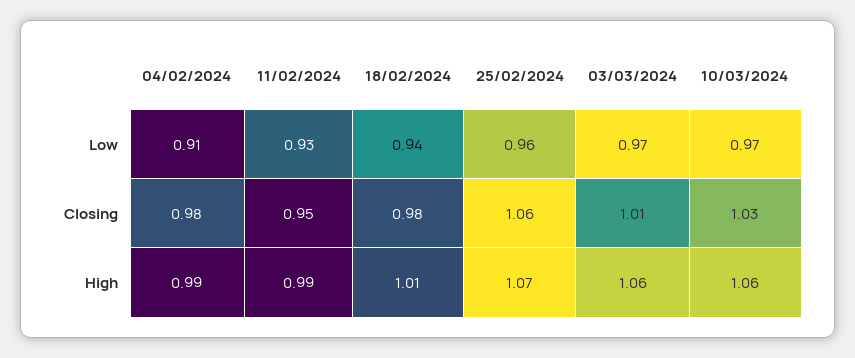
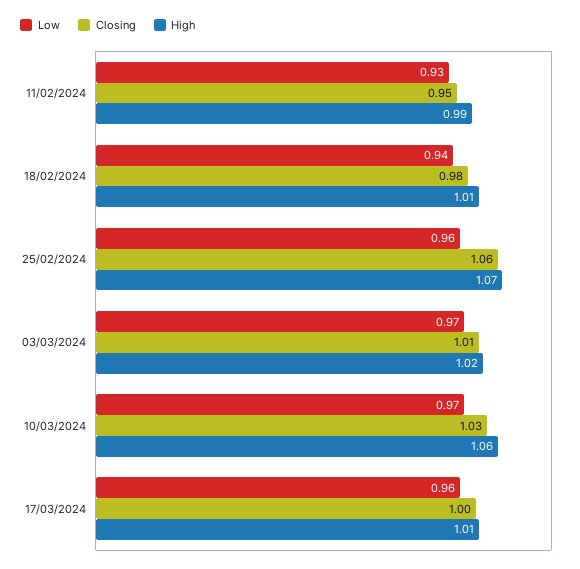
Low, 04/02/2024: 0.91 -> none
Closing, 04/02/2024: 0.98 -> none
High, 04/02/2024: 0.99 -> none
High, 03/03/2024: 1.06 -> 1.02
Low, 17/03/2024: none -> 0.96
Closing, 17/03/2024: none -> 1
High, 17/03/2024: none -> 1.01

